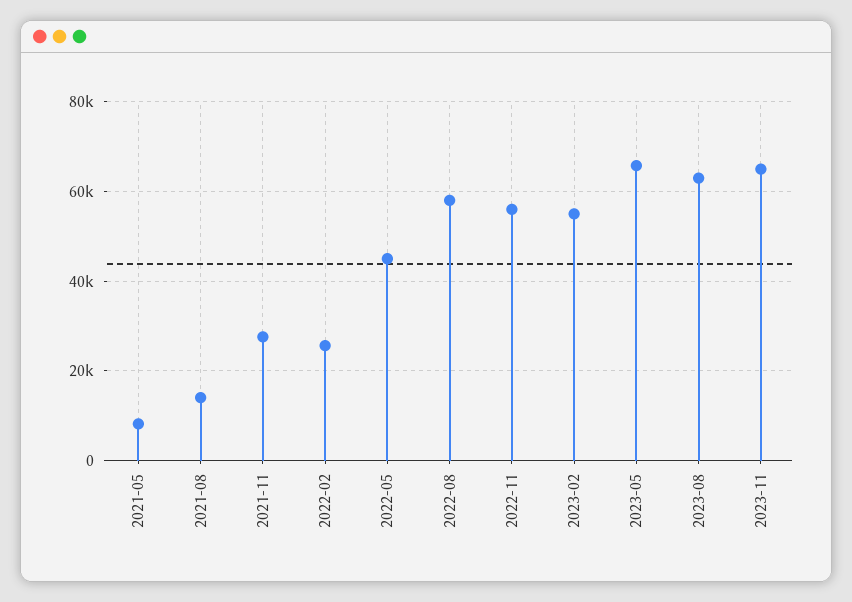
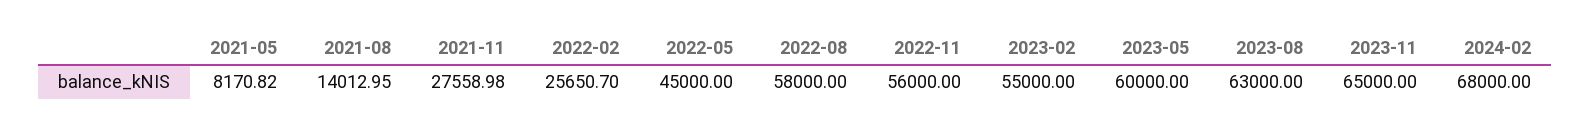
2023-05: 66000 -> 60000
2024-02: none -> 68000

